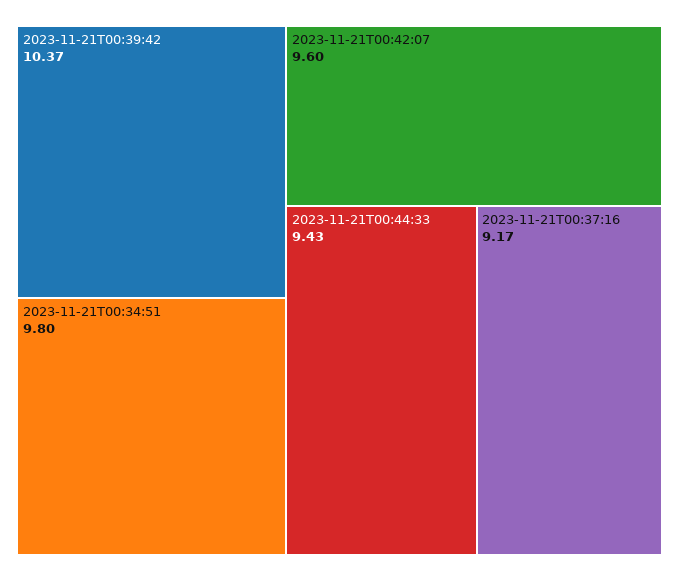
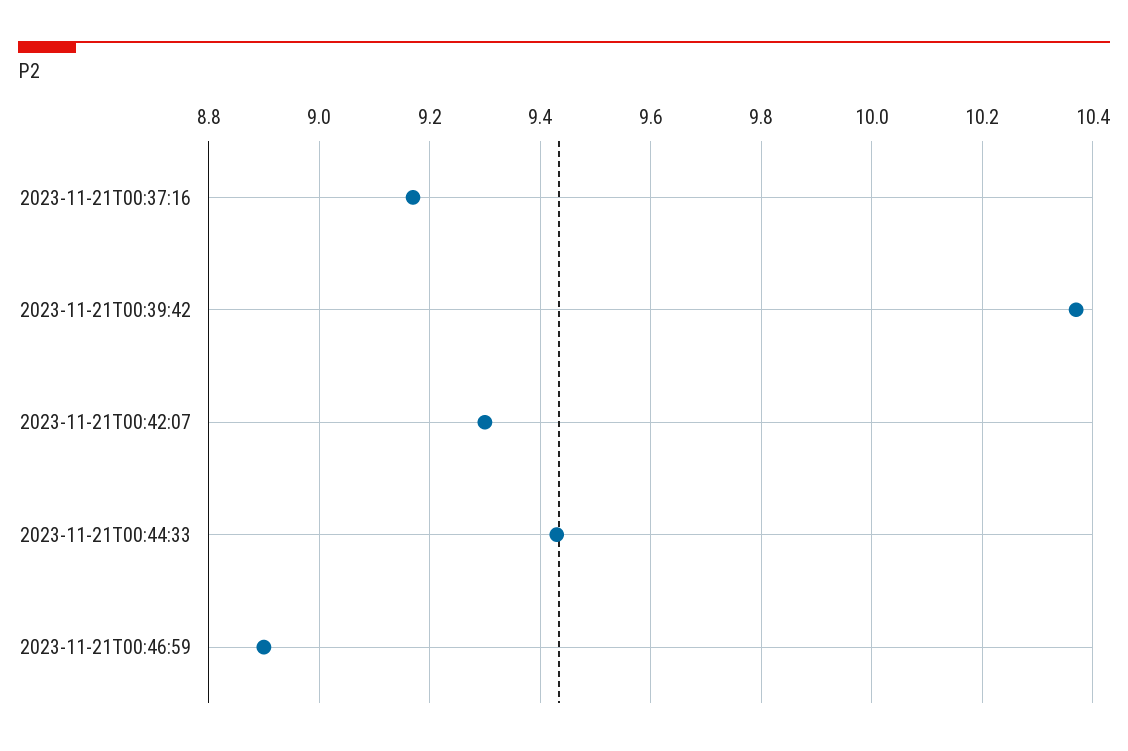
2023-11-21T00:34:51: 9.8 -> none
2023-11-21T00:42:07: 9.6 -> 9.3
2023-11-21T00:46:59: none -> 8.9

